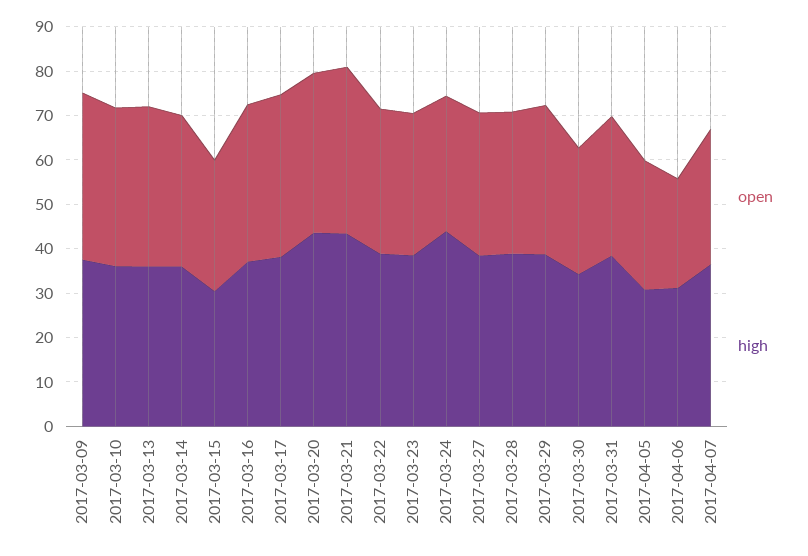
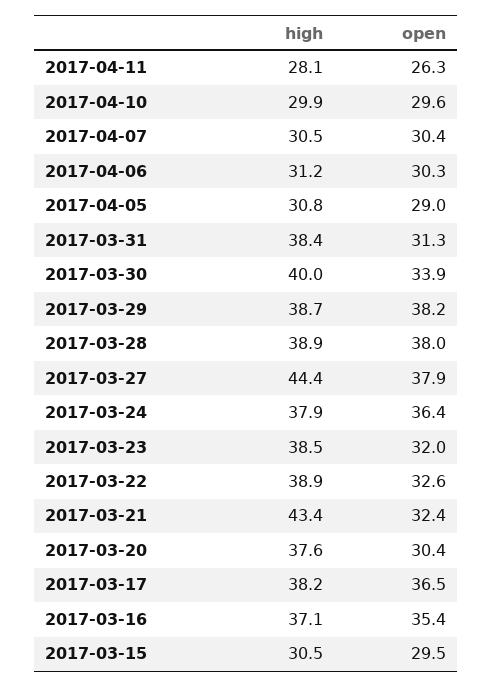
open, 2017-03-09: 38 -> none
high, 2017-03-09: 38 -> none
open, 2017-03-10: 36 -> none
high, 2017-03-10: 36 -> none
open, 2017-03-13: 36 -> none
high, 2017-03-13: 36 -> none
open, 2017-03-14: 34 -> none
high, 2017-03-14: 36 -> none
open, 2017-03-20: 36 -> 30.4
high, 2017-03-20: 44 -> 37.6
open, 2017-03-21: 38 -> 32.4
open, 2017-03-24: 30 -> 36.4
high, 2017-03-24: 44 -> 37.9
open, 2017-03-27: 32 -> 37.9
high, 2017-03-27: 38 -> 44.4
open, 2017-03-28: 32 -> 38
open, 2017-03-29: 34 -> 38.2
open, 2017-03-30: 28 -> 33.9
high, 2017-03-30: 34 -> 40
open, 2017-04-06: 24 -> 30.3
high, 2017-04-07: 36 -> 30.5
high, 2017-04-11: none -> 28.1
open, 2017-04-11: none -> 26.3
high, 2017-04-10: none -> 29.9
open, 2017-04-10: none -> 29.6

